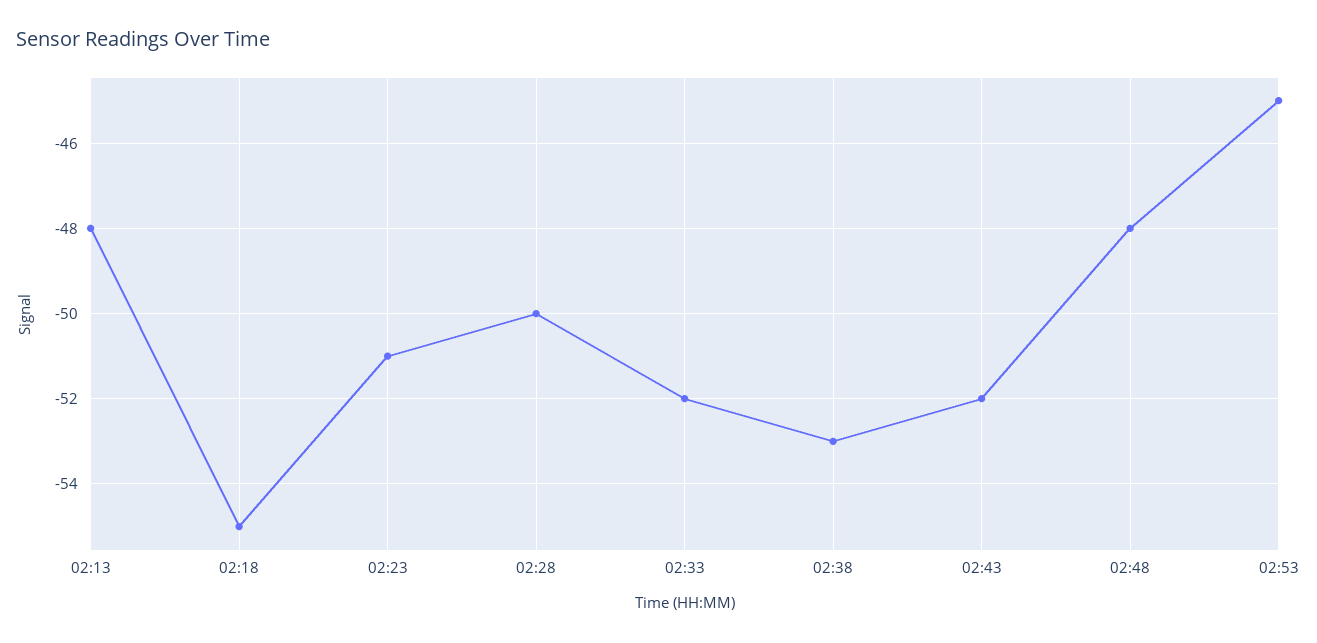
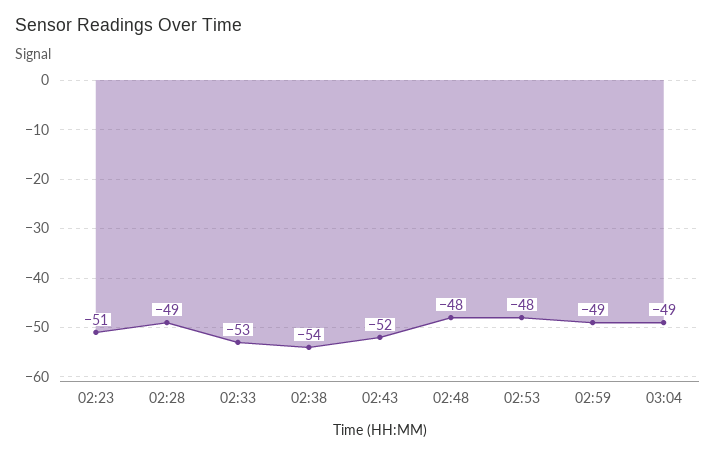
02:13: -48 -> none
02:18: -55 -> none
02:28: -50 -> -49
02:33: -52 -> -53
02:38: -53 -> -54
02:53: -45 -> -48
02:59: none -> -49
03:04: none -> -49

